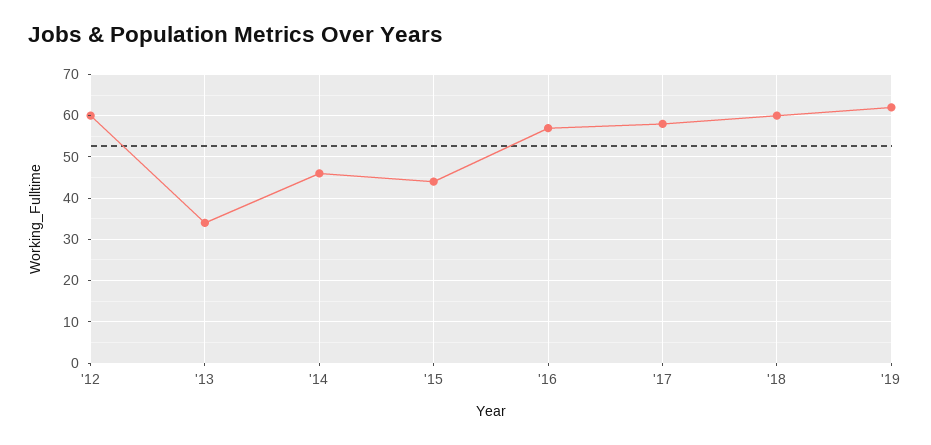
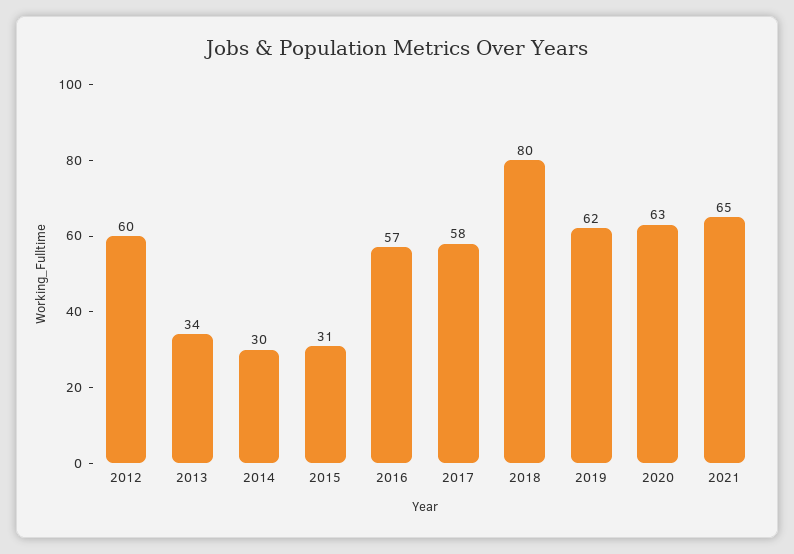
'14: 45 -> 30
'15: 45 -> 31
'18: 60 -> 80
2020: none -> 63
2021: none -> 65

